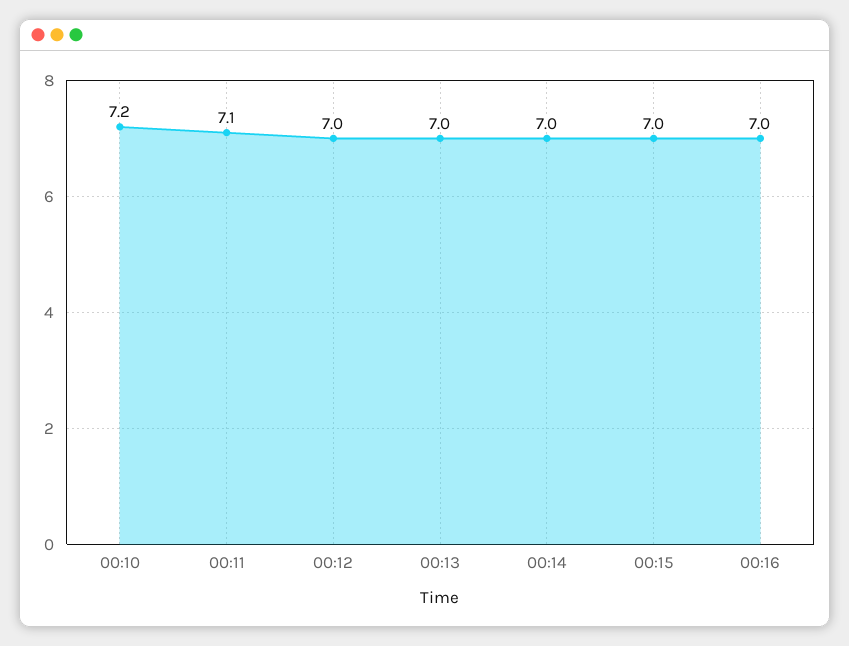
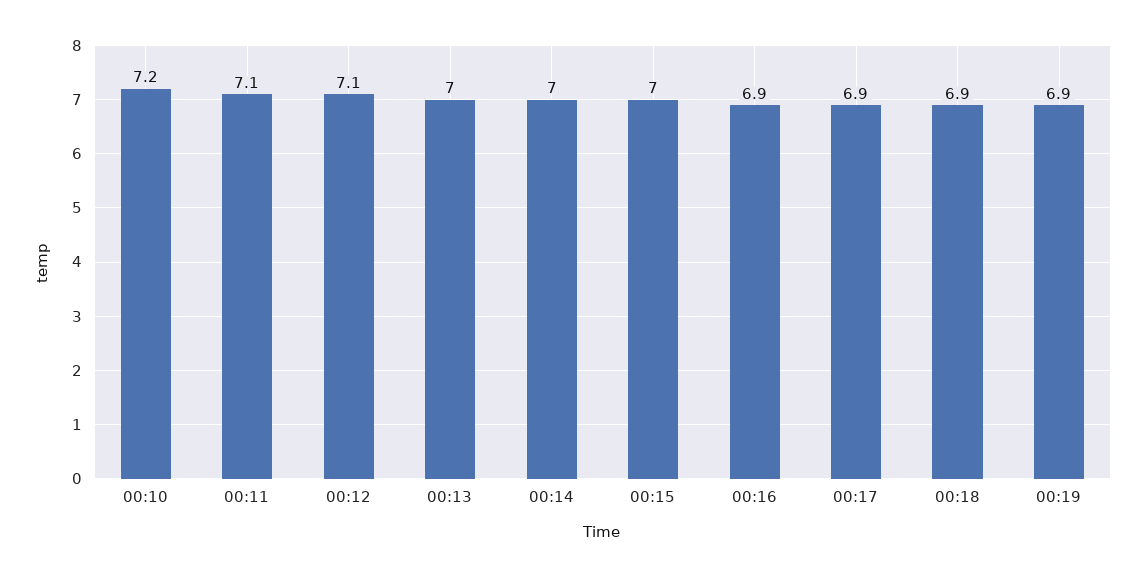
00:12: 7 -> 7.1
00:16: 7 -> 6.9
00:17: none -> 6.9
00:18: none -> 6.9
00:19: none -> 6.9

